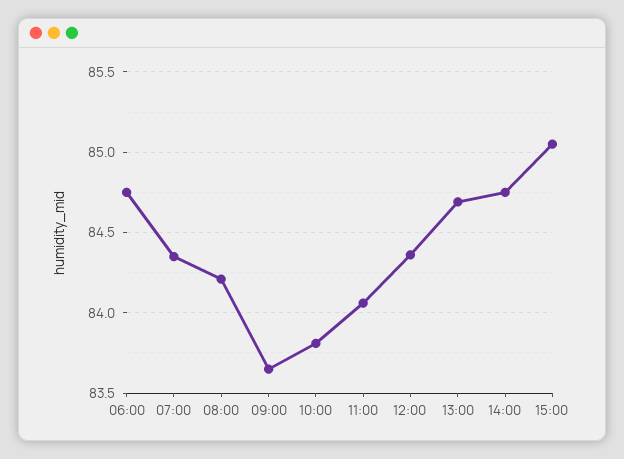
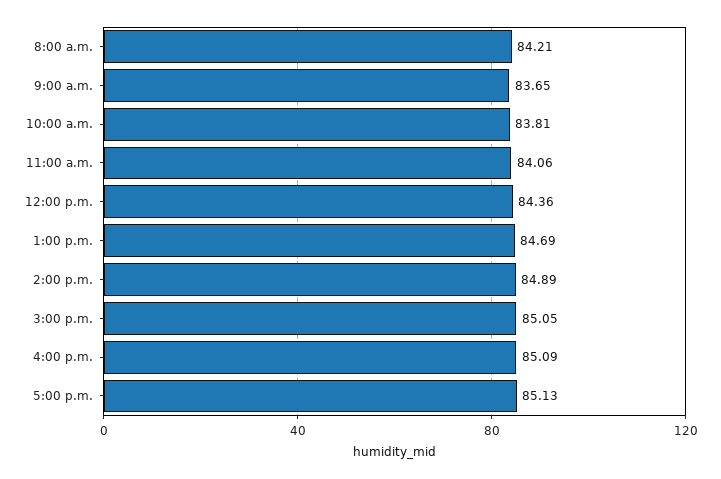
06:00: 84.75 -> none
07:00: 84.35 -> none
14:00: 84.75 -> 84.89
4:00 p.m.: none -> 85.09
5:00 p.m.: none -> 85.13

